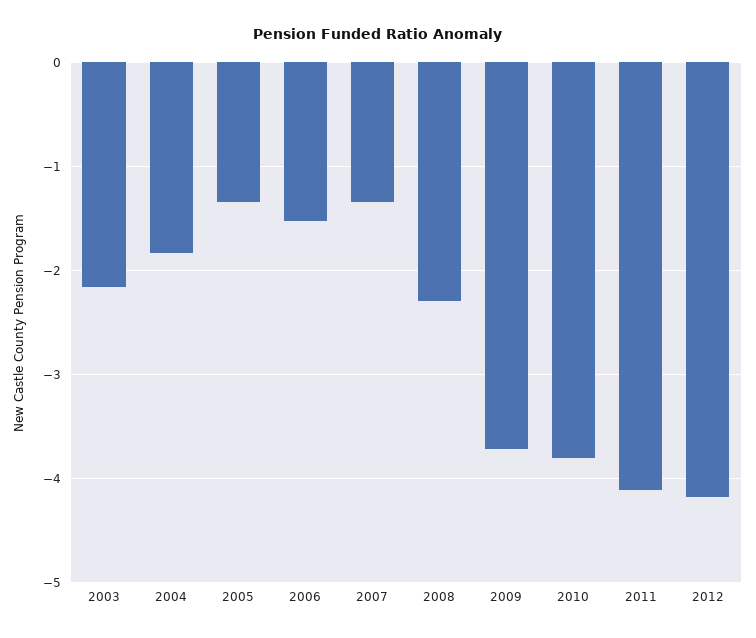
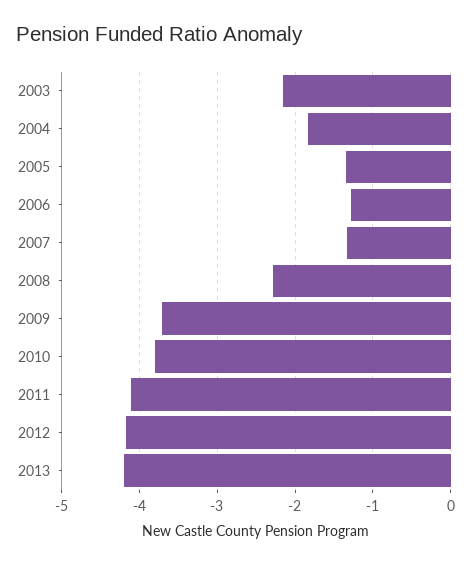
2006: -1.5 -> -1.3
2013: none -> -4.2

